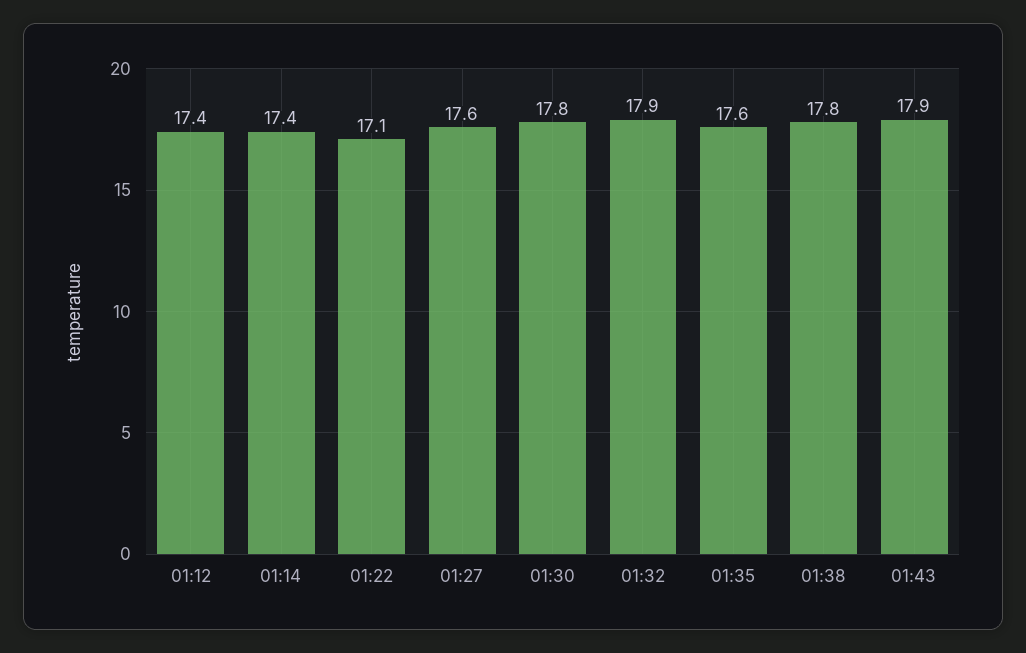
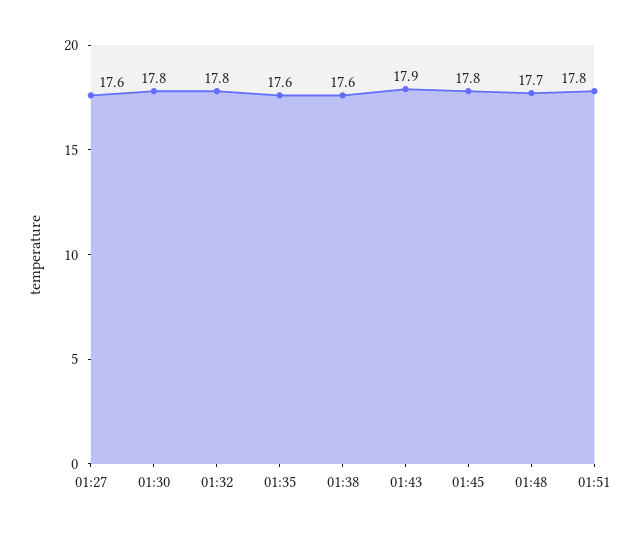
01:12: 17.4 -> none
01:14: 17.4 -> none
01:22: 17.1 -> none
01:32: 17.9 -> 17.8
01:38: 17.8 -> 17.6
01:45: none -> 17.8
01:48: none -> 17.7
01:51: none -> 17.8

